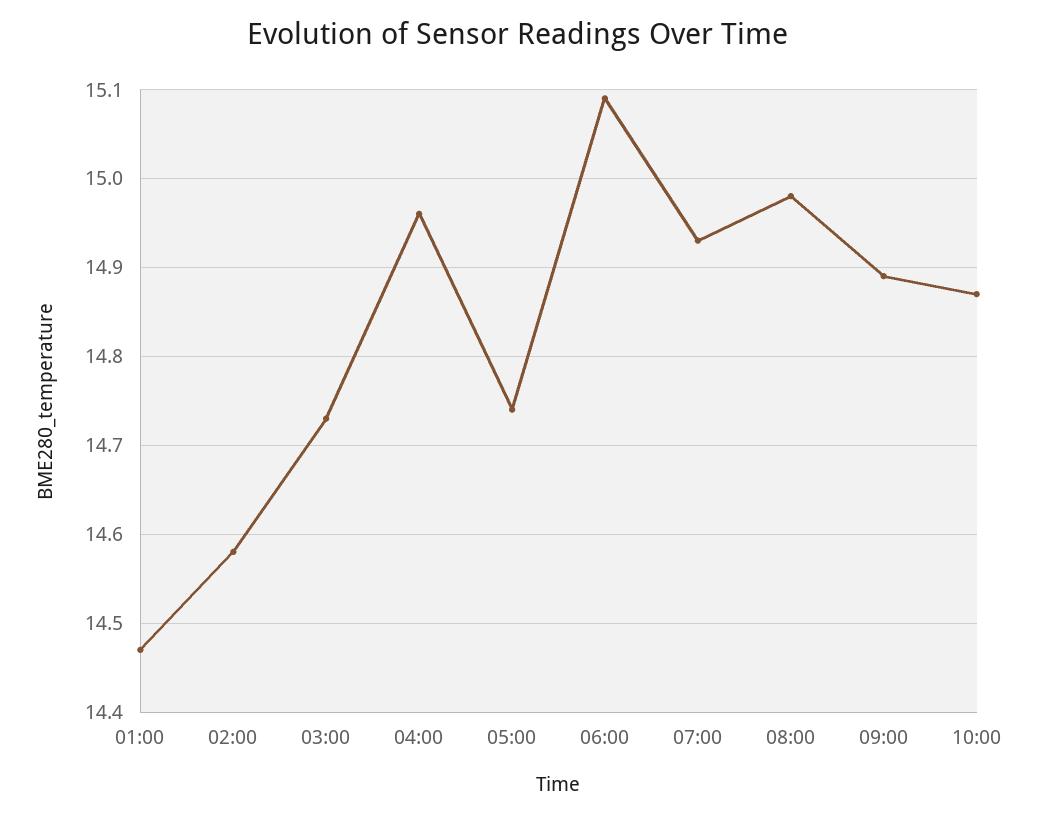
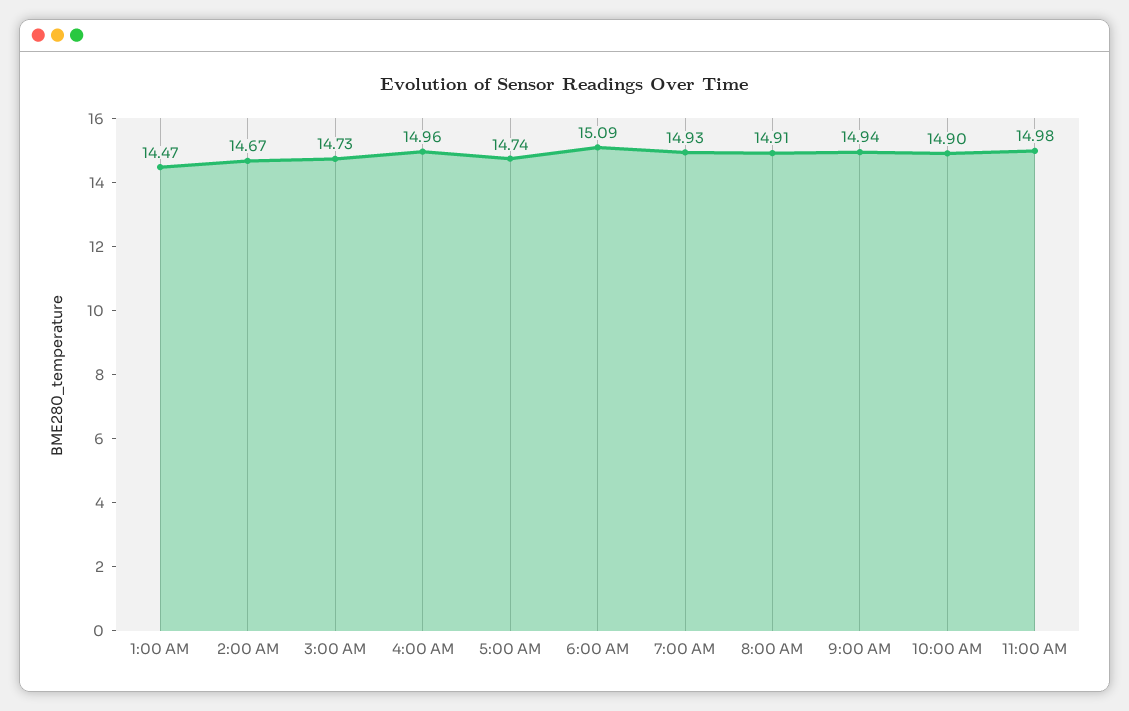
02:00: 14.58 -> 14.67
08:00: 14.98 -> 14.91
09:00: 14.89 -> 14.94
10:00: 14.87 -> 14.9
11:00 AM: none -> 14.98

